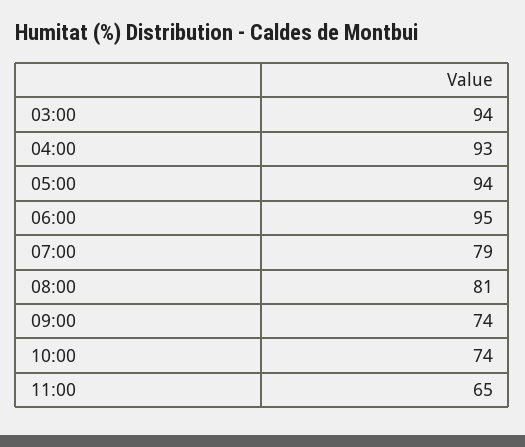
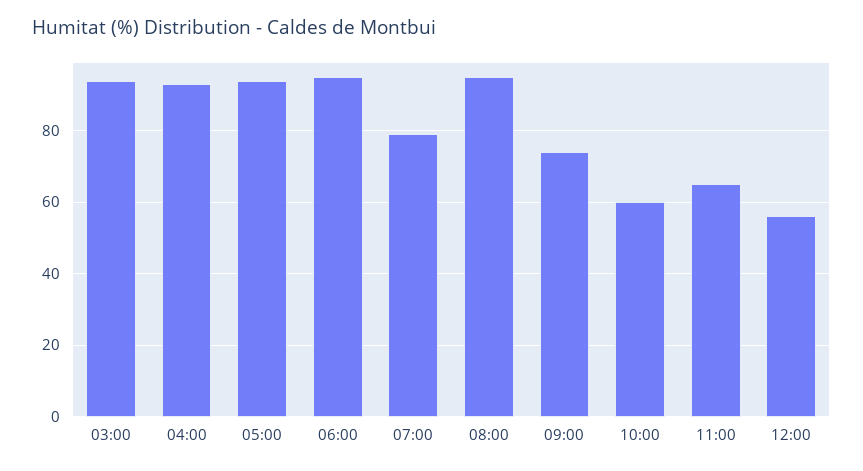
08:00: 81 -> 95
10:00: 74 -> 60
12:00: none -> 55

